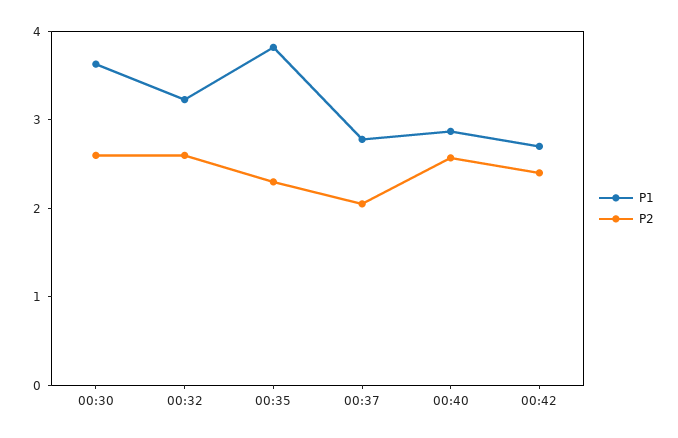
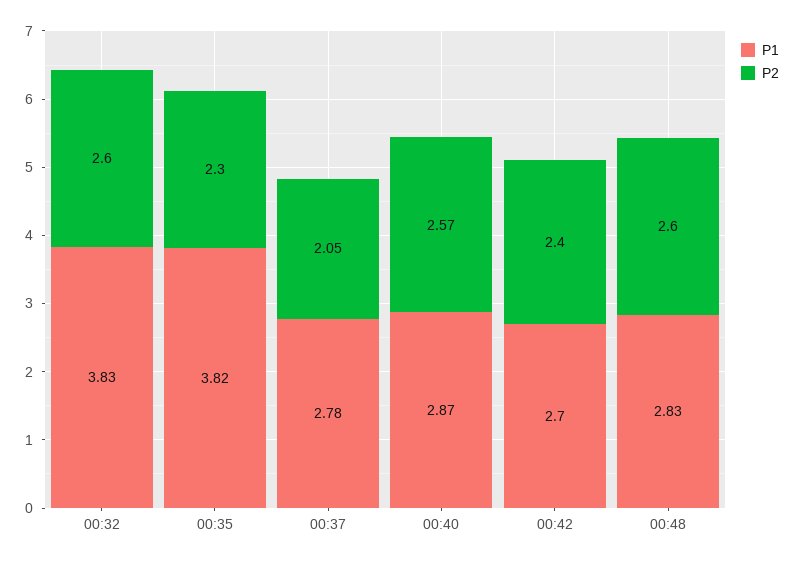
P1, 00:30: 3.6 -> none
P2, 00:30: 2.6 -> none
P1, 00:32: 3.2 -> 3.83
P1, 00:48: none -> 2.83
P2, 00:48: none -> 2.6

